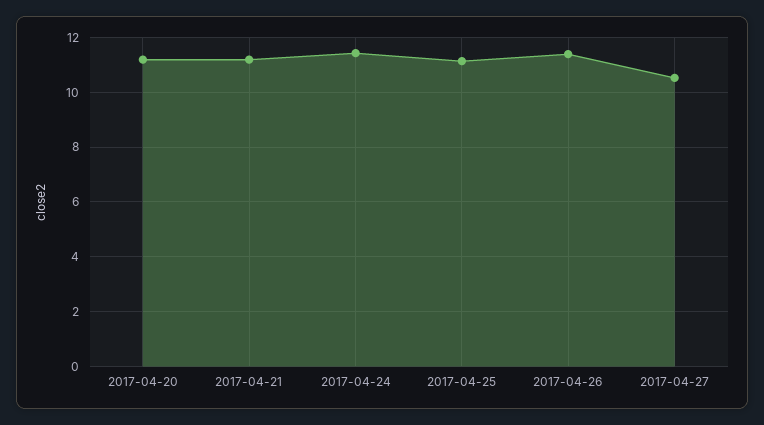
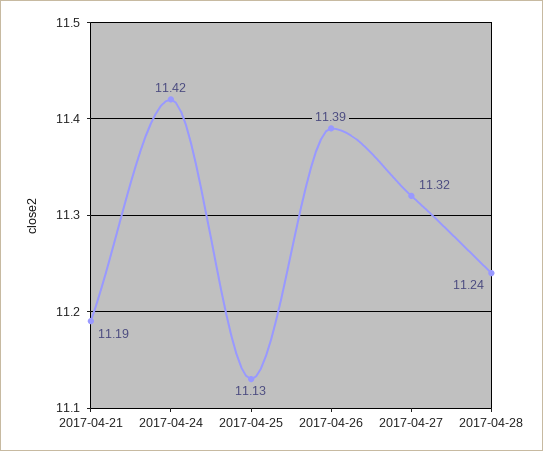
2017-04-20: 11.25 -> none
2017-04-27: 10.5 -> 11.32
2017-04-28: none -> 11.24

